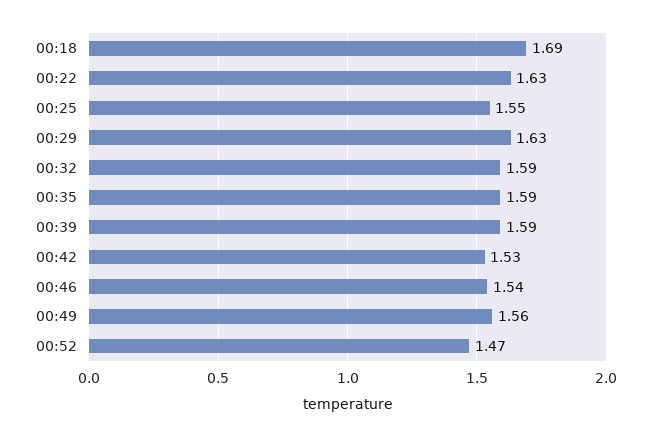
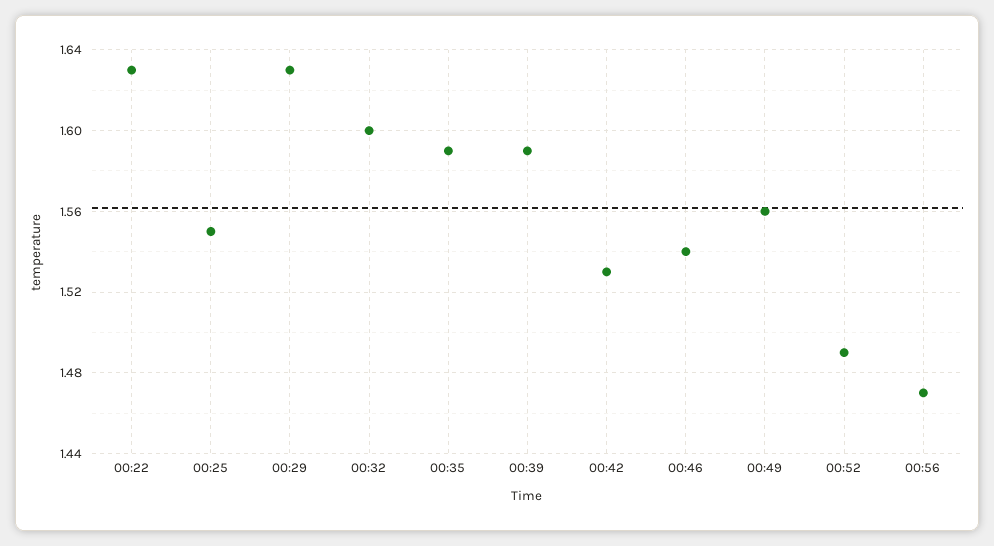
00:18: 1.69 -> none
00:32: 1.59 -> 1.6
00:52: 1.47 -> 1.49
00:56: none -> 1.47

